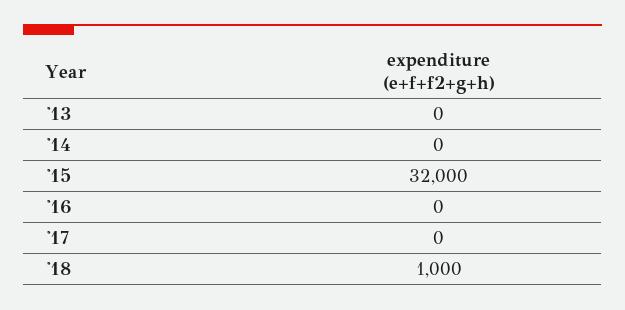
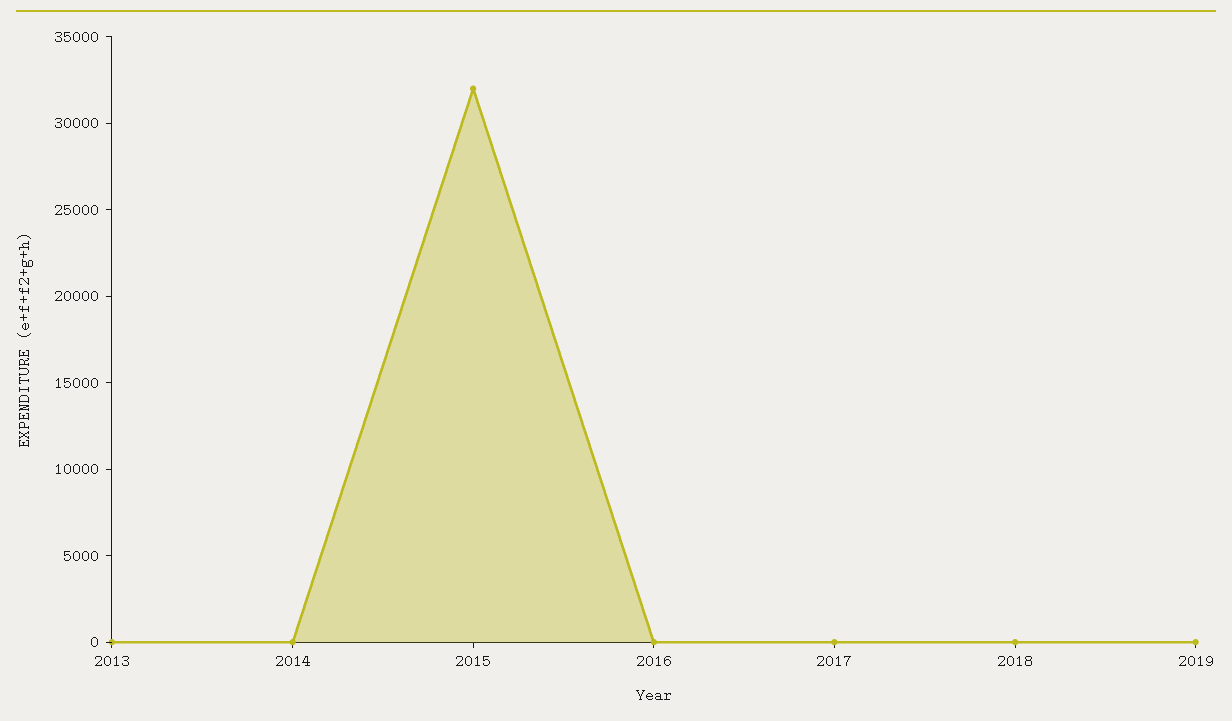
'18: 1000 -> 0
2019: none -> 0

